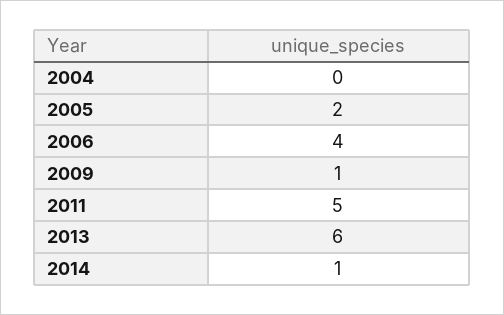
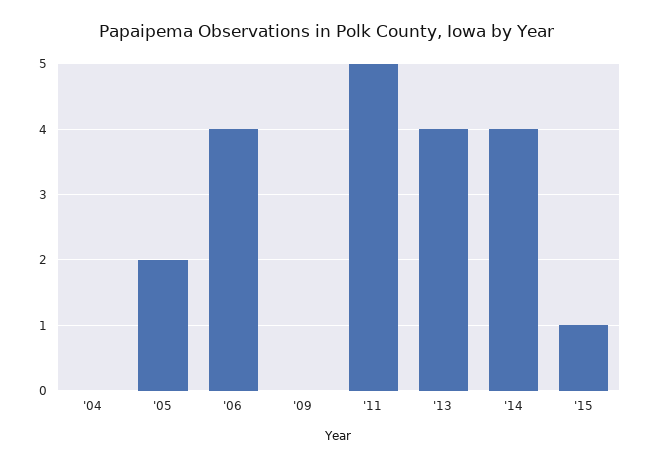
2009: 1 -> 0
2013: 6 -> 4
2014: 1 -> 4
'15: none -> 1

